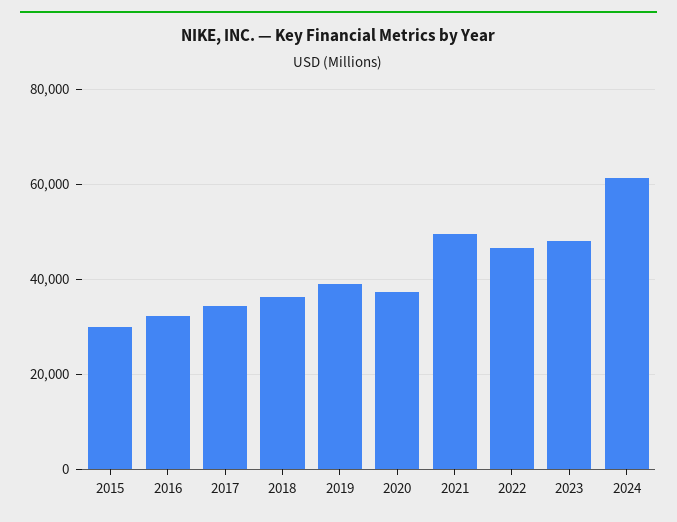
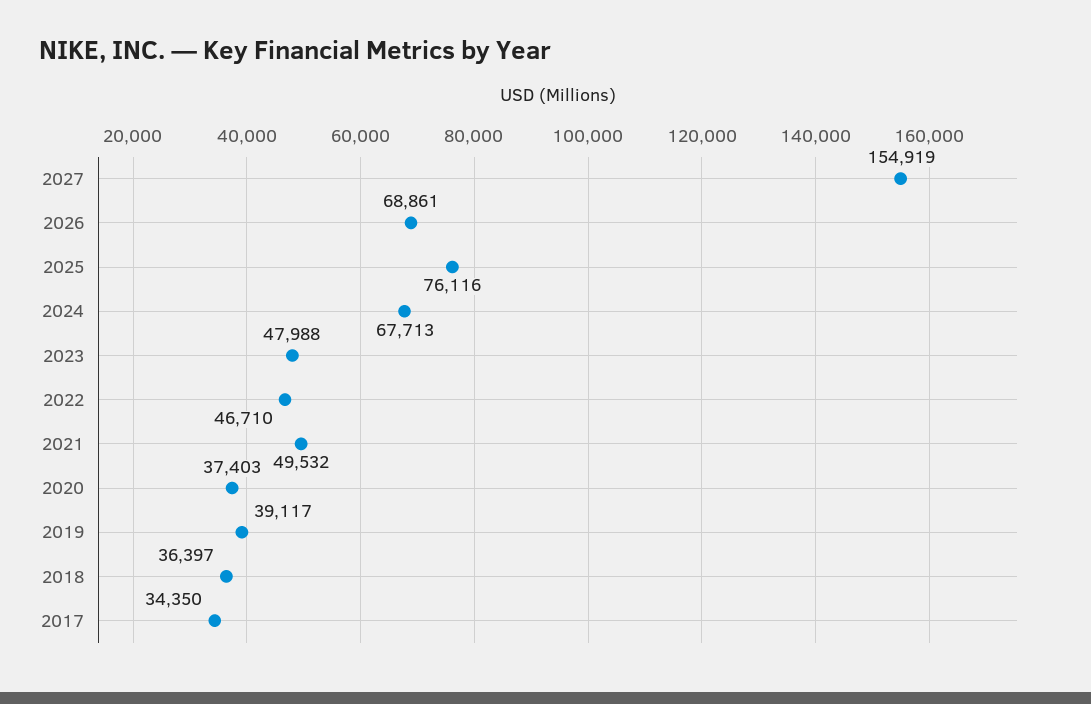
2015: 30000 -> none
2016: 32000 -> none
2024: 62000 -> 67713
2027: none -> 154919
2026: none -> 68861
2025: none -> 76116

